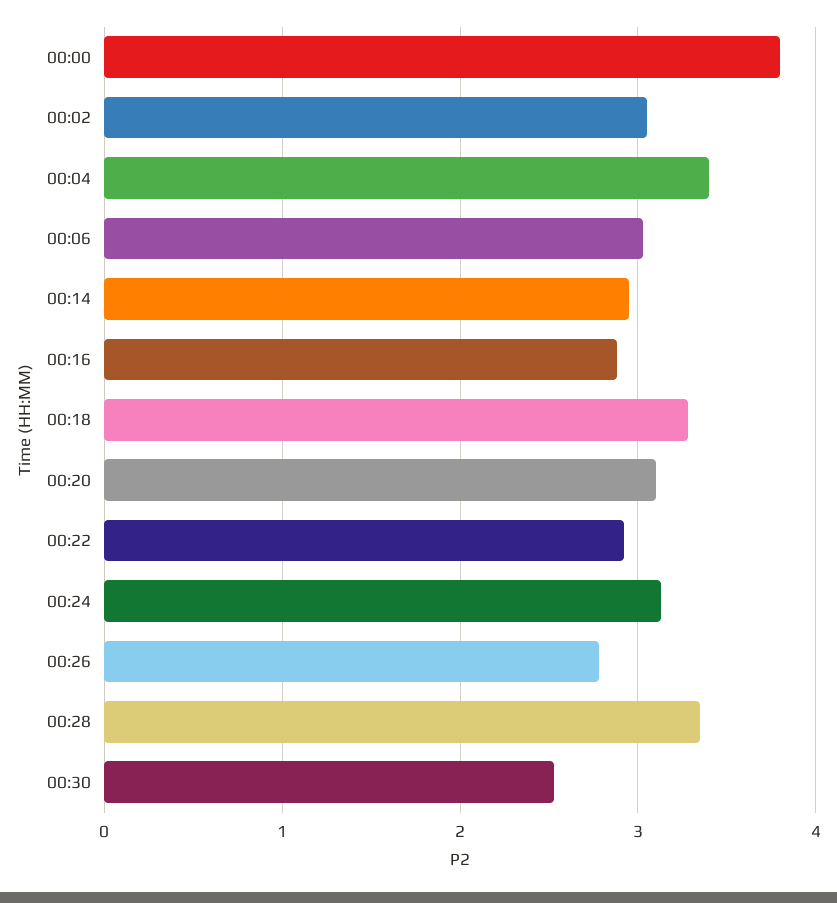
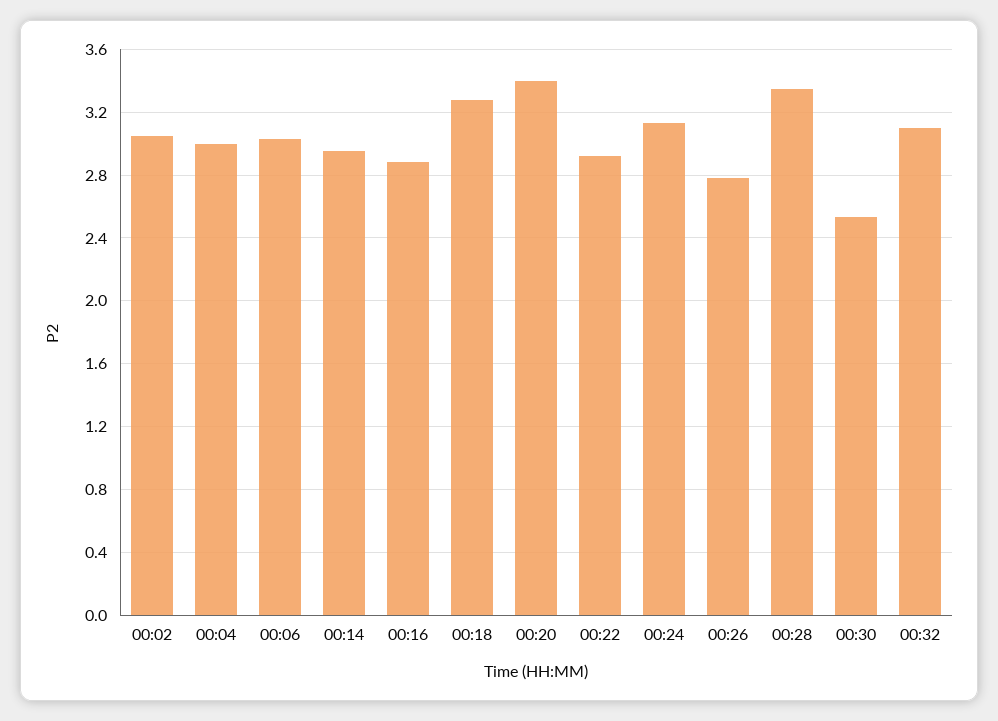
00:00: 3.8 -> none
00:04: 3.4 -> 3
00:20: 3.1 -> 3.4
00:32: none -> 3.1

